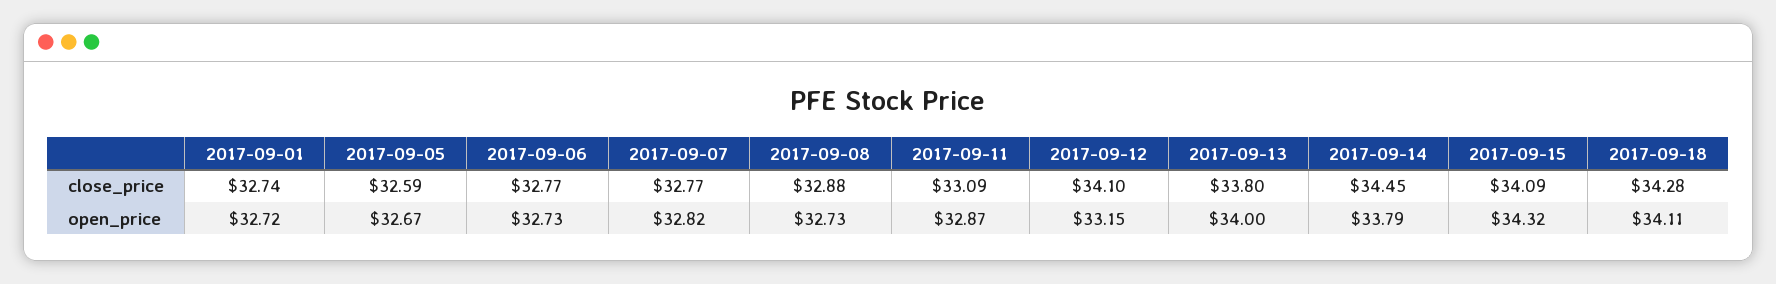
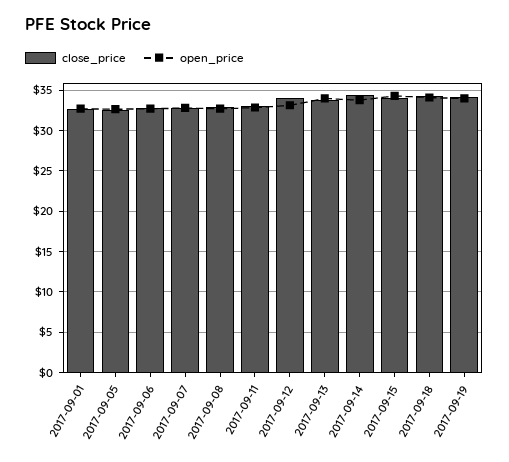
close_price, 2017-09-19: none -> 34
open_price, 2017-09-19: none -> 34

